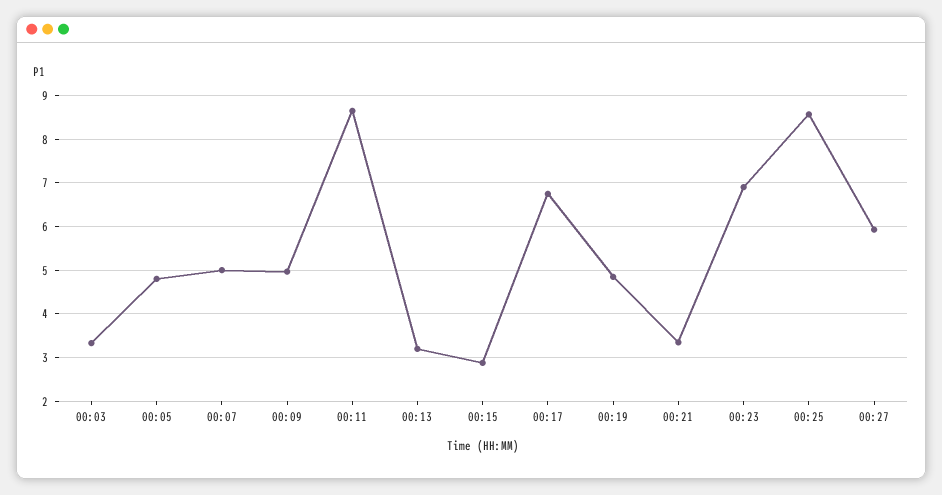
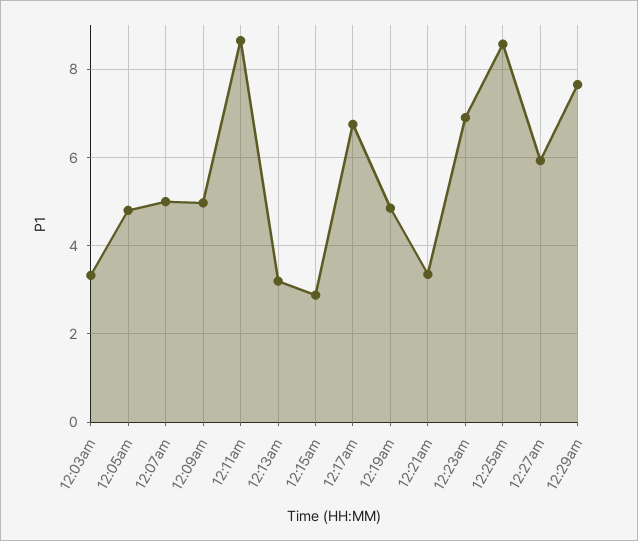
12:29am: none -> 7.6

